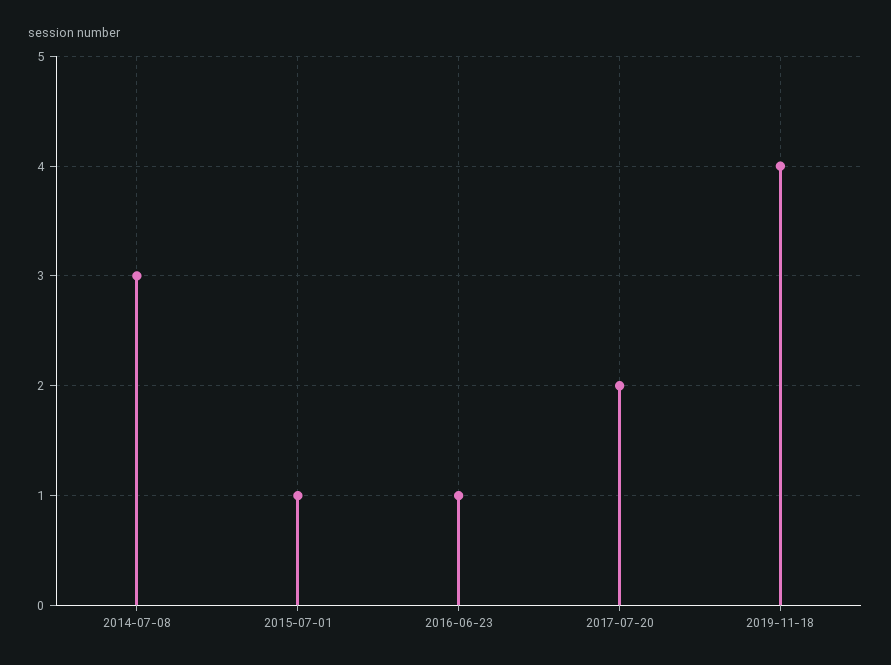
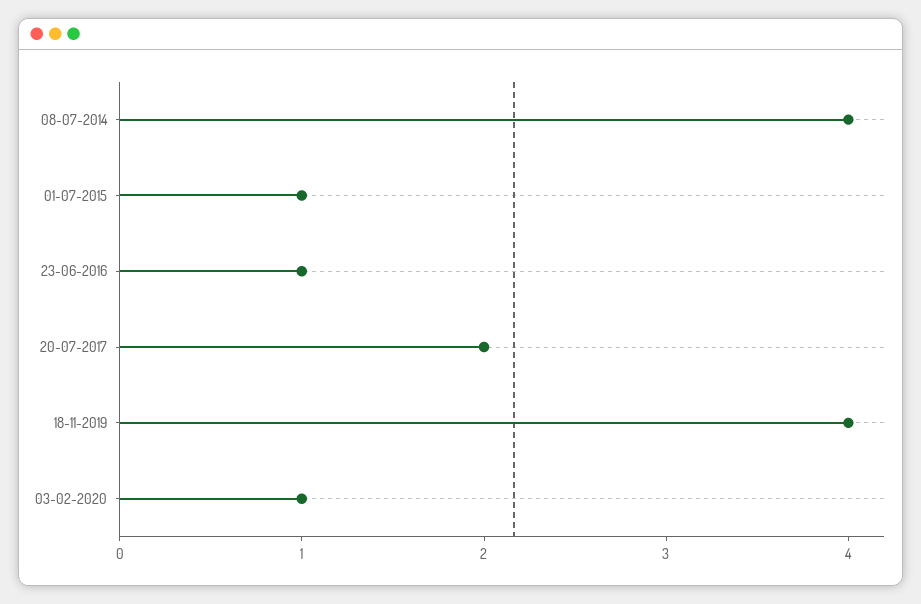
2014-07-08: 3 -> 4
03-02-2020: none -> 1

